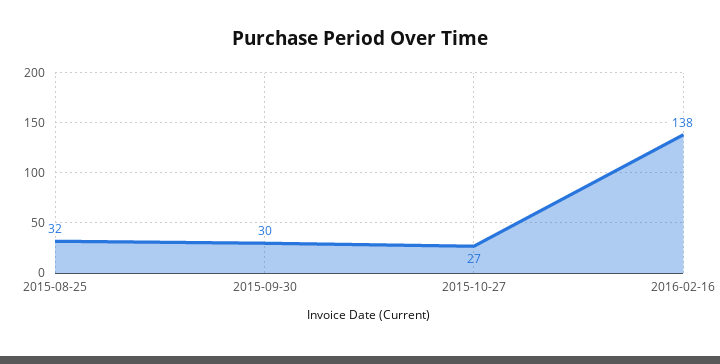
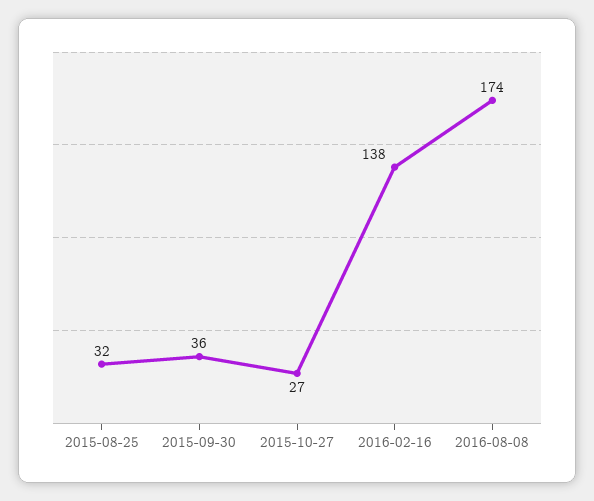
2015-09-30: 30 -> 36
2016-08-08: none -> 174

